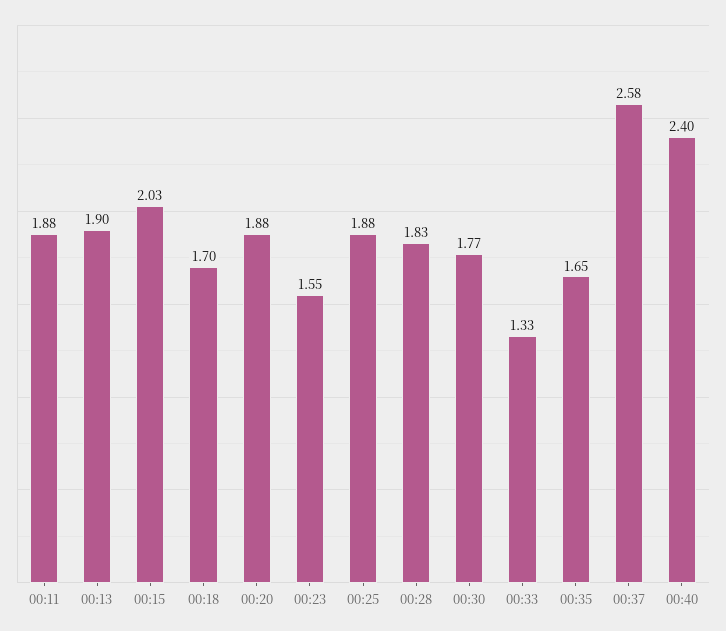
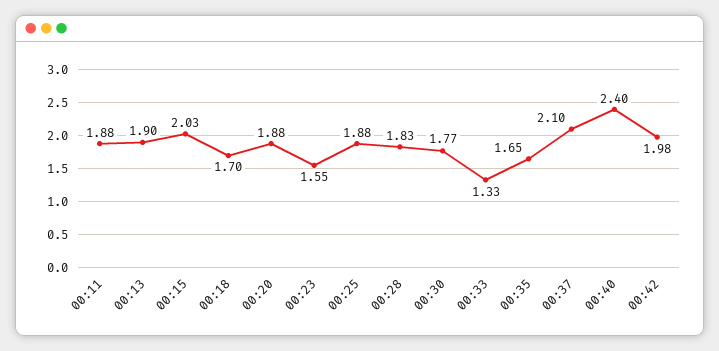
00:37: 2.58 -> 2.1
00:42: none -> 1.98

